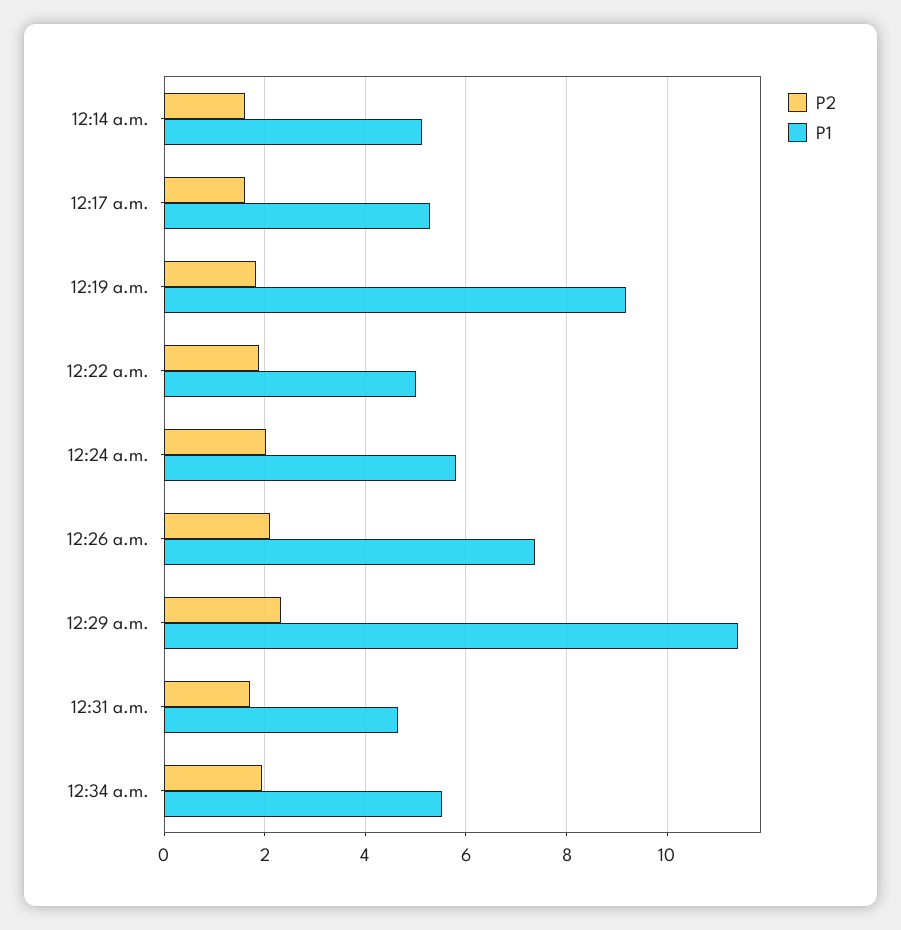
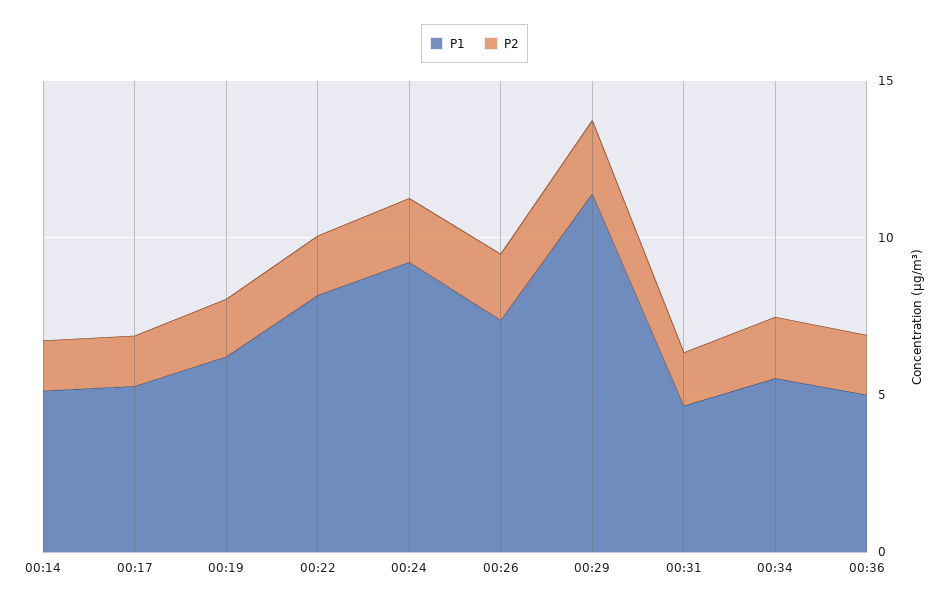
P1, 12:19 a.m.: 9.2 -> 6
P1, 12:22 a.m.: 5 -> 8
P1, 12:24 a.m.: 5.8 -> 9
P1, 00:36: none -> 5
P2, 00:36: none -> 2

